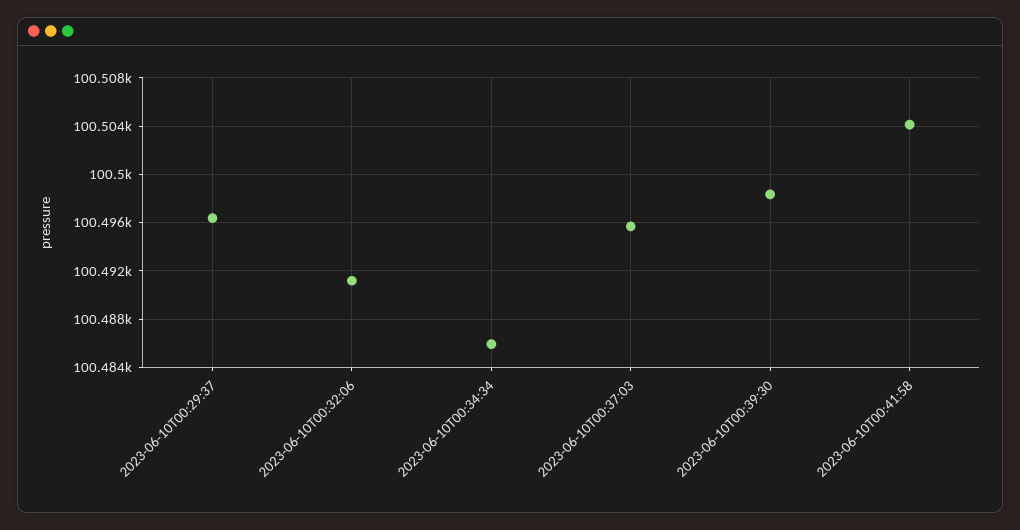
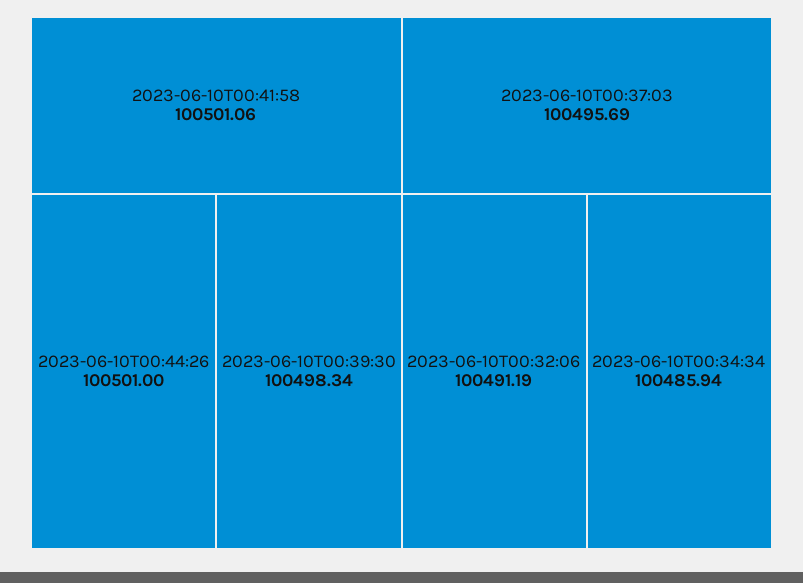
2023-06-10T00:29:37: 100496.5 -> none
2023-06-10T00:41:58: 100504 -> 100501.06
2023-06-10T00:44:26: none -> 100501

